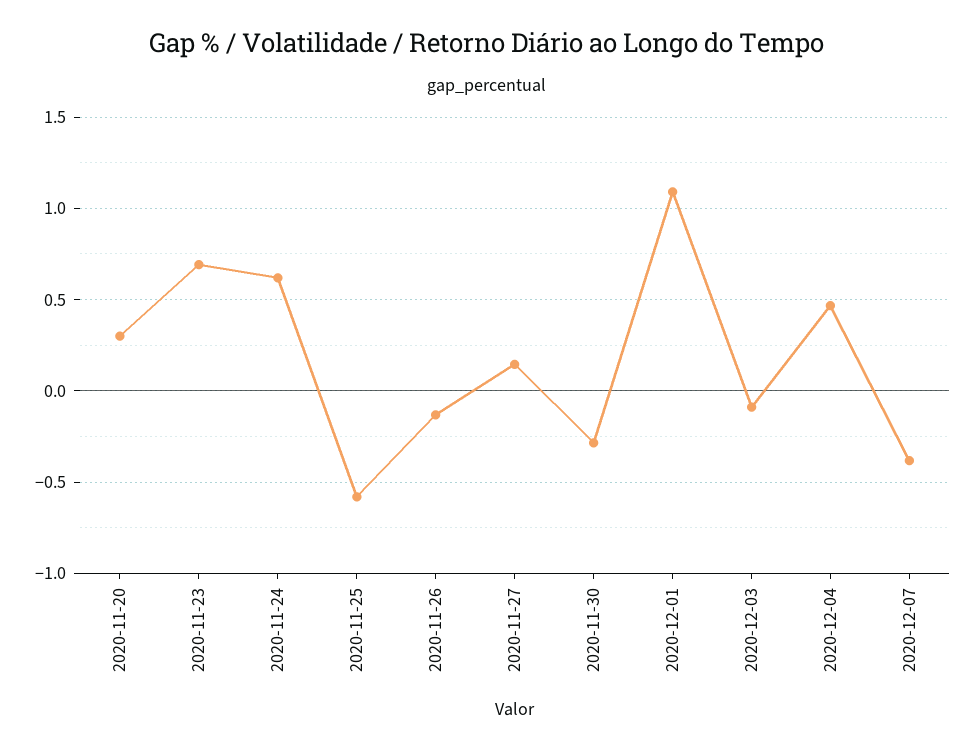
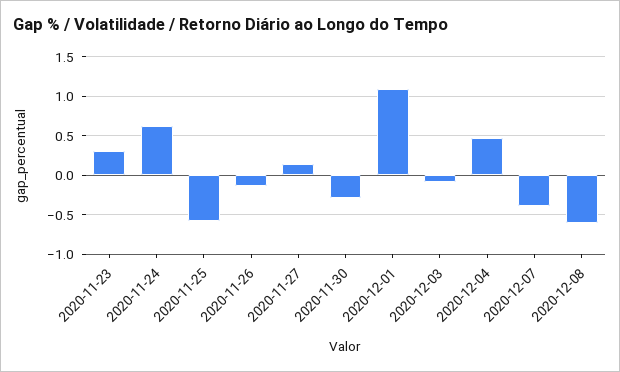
2020-11-20: 0.3 -> none
2020-11-23: 0.7 -> 0.3
2020-12-08: none -> -0.6

